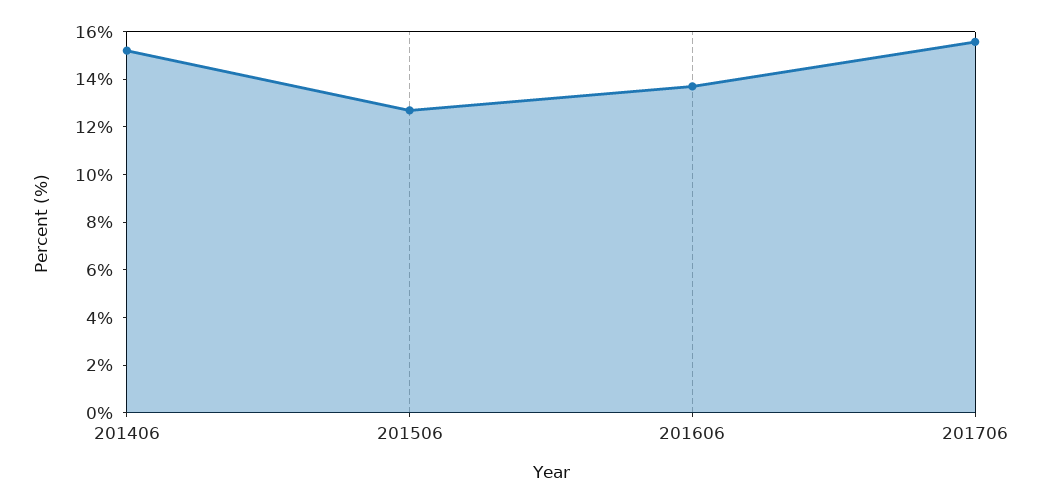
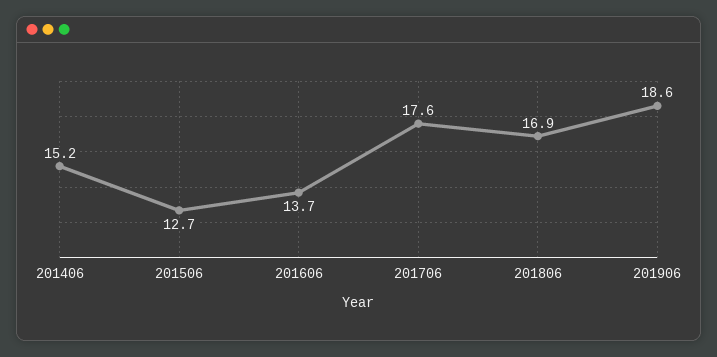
201706: 15.5 -> 17.6
201806: none -> 16.9
201906: none -> 18.6

